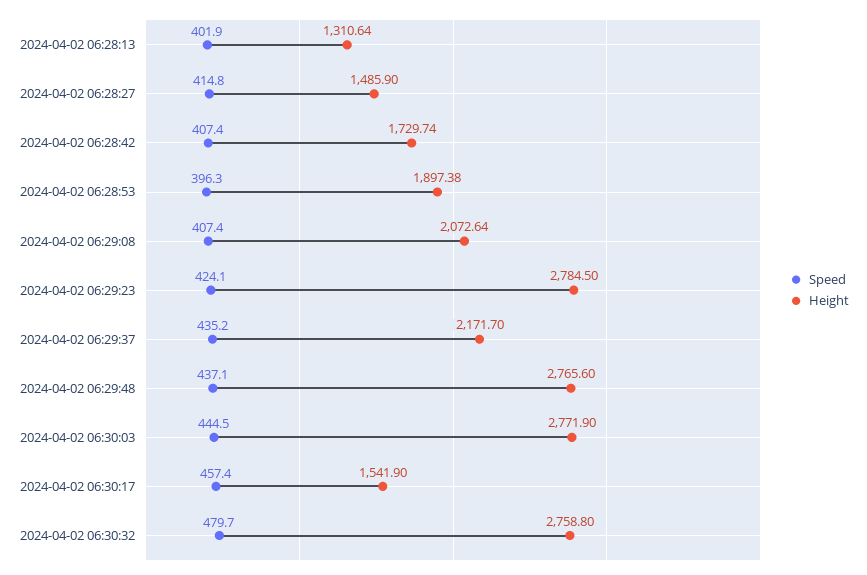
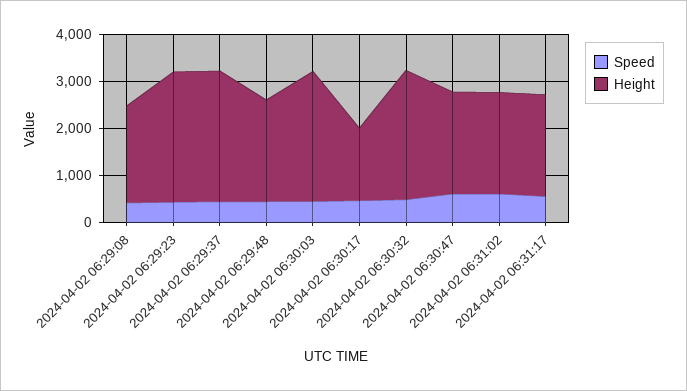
Speed, 2024-04-02 06:28:13: 401.9 -> none
Height, 2024-04-02 06:28:13: 1310.64 -> none
Speed, 2024-04-02 06:28:27: 414.8 -> none
Height, 2024-04-02 06:28:27: 1485.9 -> none
Speed, 2024-04-02 06:28:42: 407.4 -> none
Height, 2024-04-02 06:28:42: 1729.74 -> none
Speed, 2024-04-02 06:28:53: 396.3 -> none
Height, 2024-04-02 06:28:53: 1897.38 -> none
Height, 2024-04-02 06:29:37: 2171.7 -> 2800
Height, 2024-04-02 06:29:48: 2765.6 -> 2200
Speed, 2024-04-02 06:30:47: none -> 600
Height, 2024-04-02 06:30:47: none -> 2200
Speed, 2024-04-02 06:31:02: none -> 600
Height, 2024-04-02 06:31:02: none -> 2200
Speed, 2024-04-02 06:31:17: none -> 600
Height, 2024-04-02 06:31:17: none -> 2200

